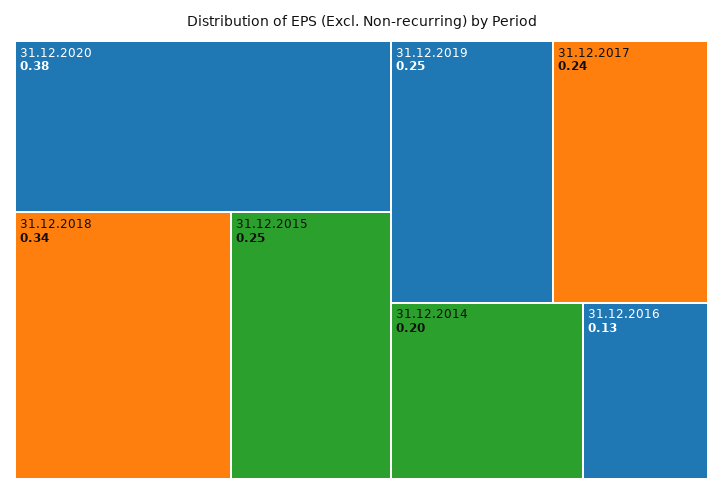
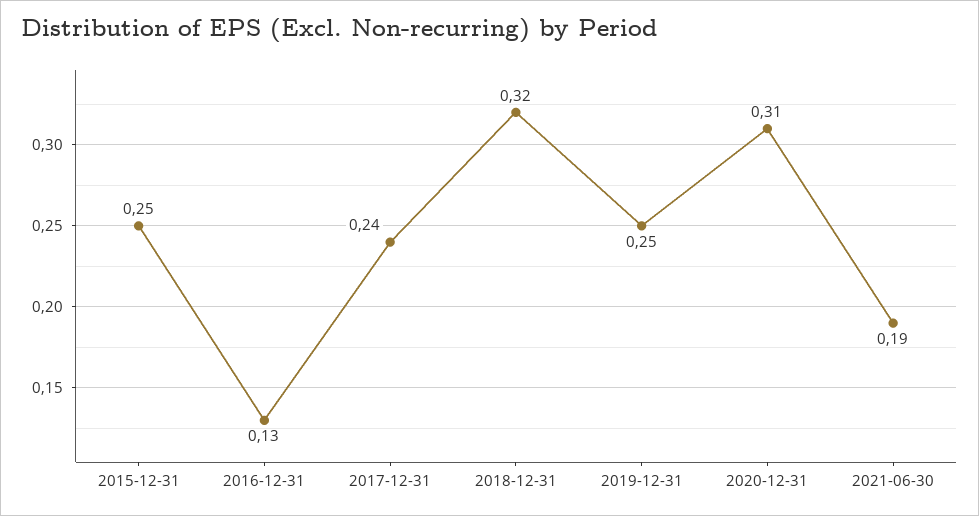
31.12.2020: 0.38 -> 0.31
31.12.2018: 0.34 -> 0.32
31.12.2014: 0.2 -> none
2021-06-30: none -> 0.19

